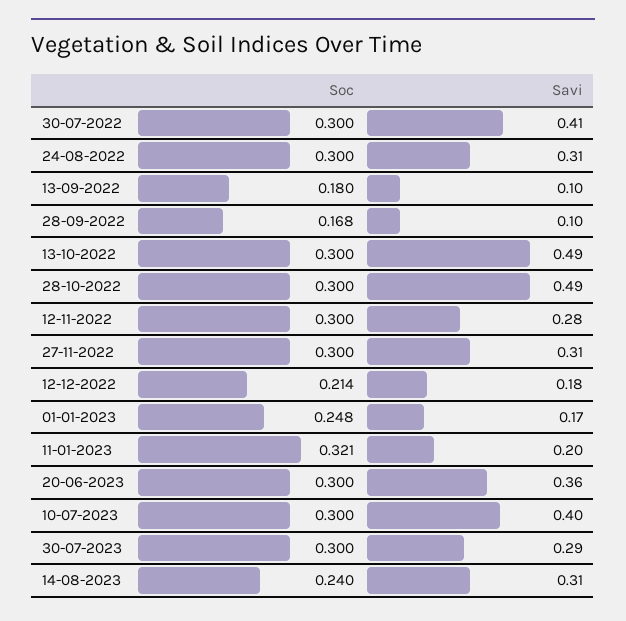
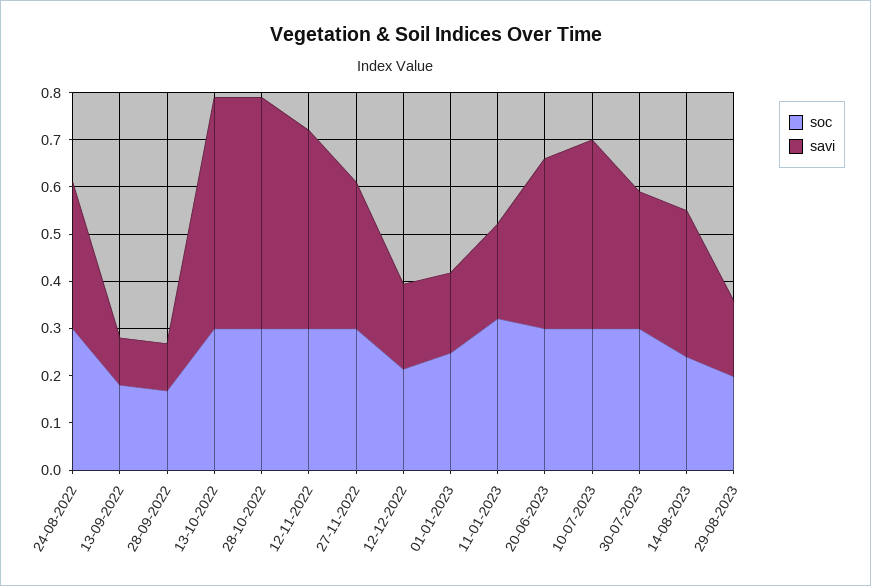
Soc, 30-07-2022: 0.3 -> none
Savi, 30-07-2022: 0.41 -> none
Savi, 12-11-2022: 0.28 -> 0.42
Soc, 29-08-2023: none -> 0.2
Savi, 29-08-2023: none -> 0.16

